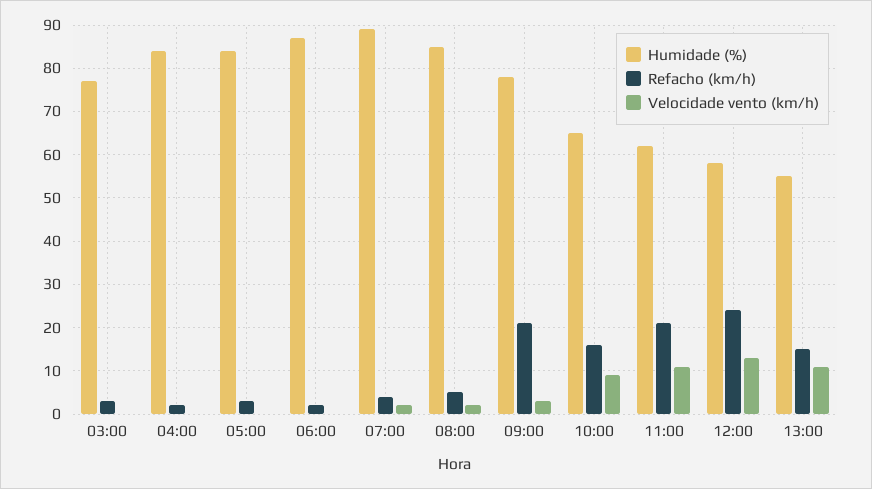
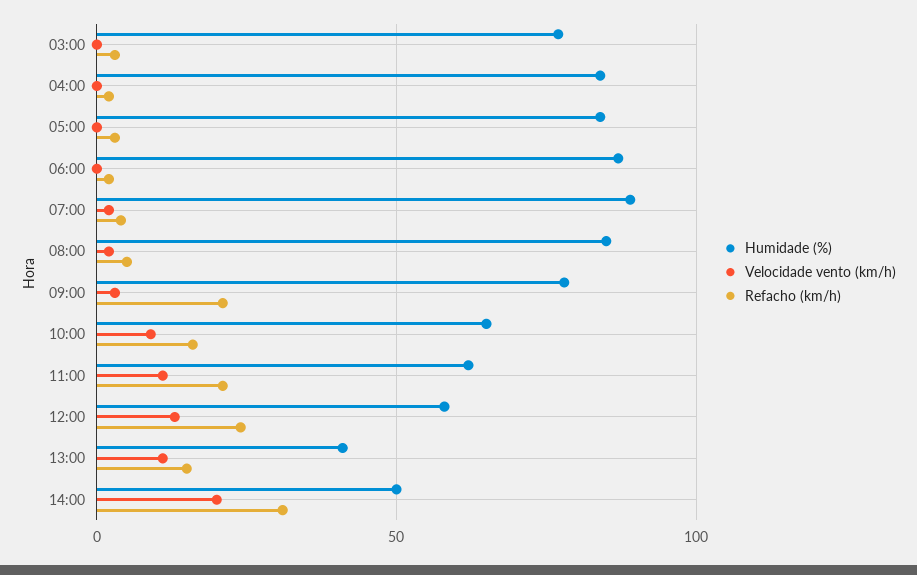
Humidade (%), 13:00: 55 -> 40
Humidade (%), 14:00: none -> 50
Velocidade vento (km/h), 14:00: none -> 20
Refacho (km/h), 14:00: none -> 30

